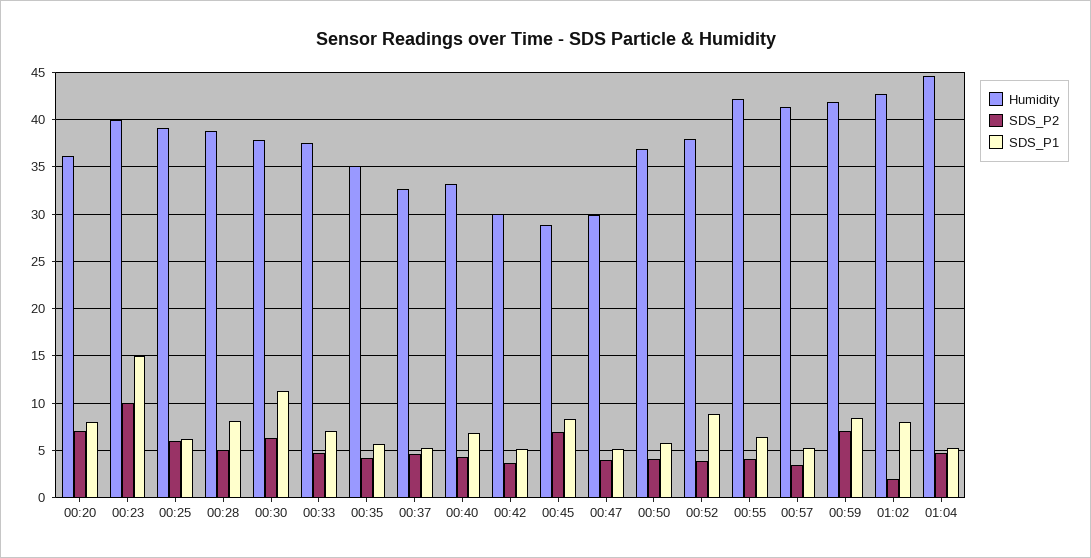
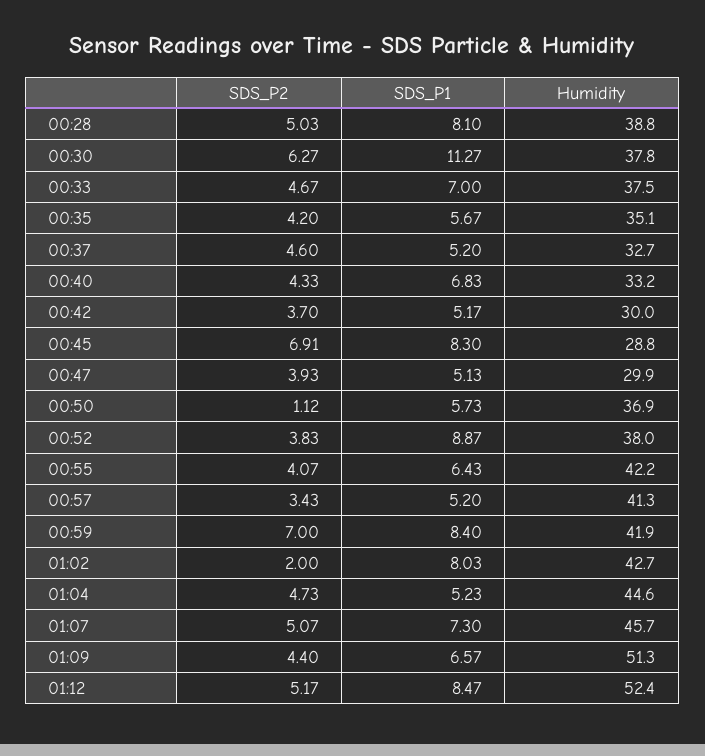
Humidity, 00:20: 36 -> none
SDS_P2, 00:20: 7 -> none
SDS_P1, 00:20: 8 -> none
Humidity, 00:23: 40 -> none
SDS_P2, 00:23: 10 -> none
SDS_P1, 00:23: 15 -> none
Humidity, 00:25: 39 -> none
SDS_P2, 00:25: 6 -> none
SDS_P1, 00:25: 6 -> none
SDS_P2, 00:50: 4 -> 1.12
SDS_P2, 01:07: none -> 5.07
SDS_P1, 01:07: none -> 7.3
Humidity, 01:07: none -> 45.7
SDS_P2, 01:09: none -> 4.4
SDS_P1, 01:09: none -> 6.57
Humidity, 01:09: none -> 51.3
SDS_P2, 01:12: none -> 5.17
SDS_P1, 01:12: none -> 8.47
Humidity, 01:12: none -> 52.4

